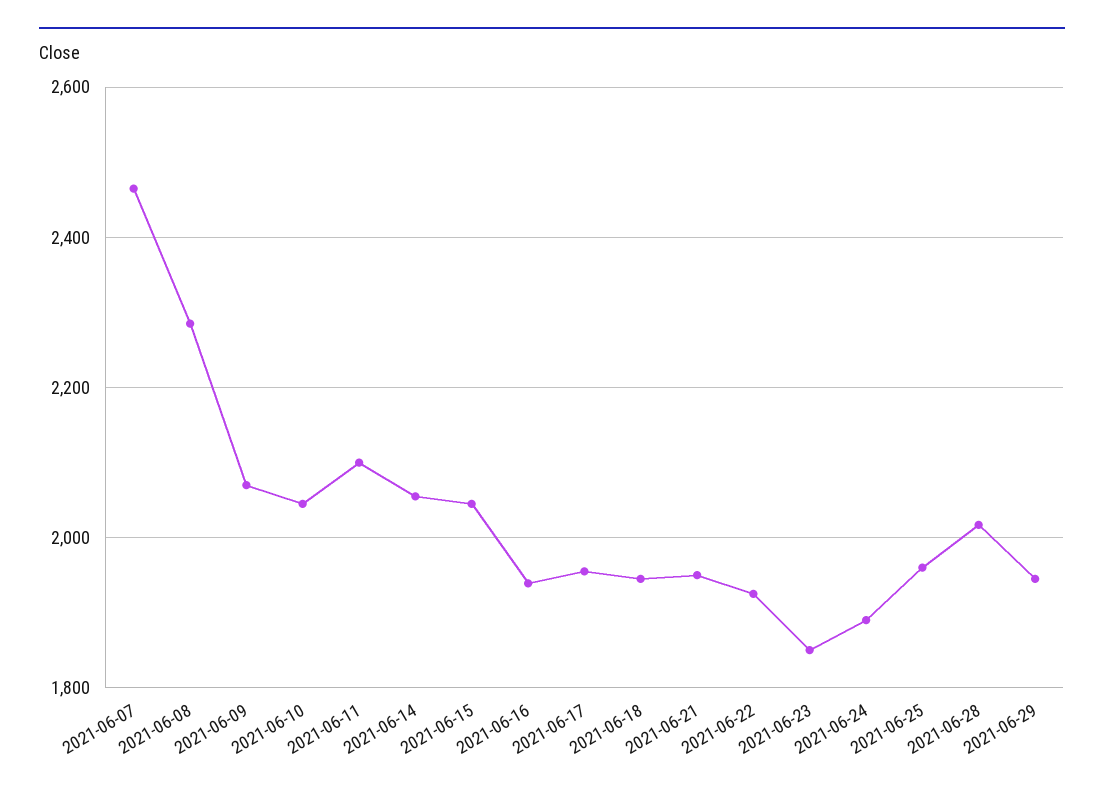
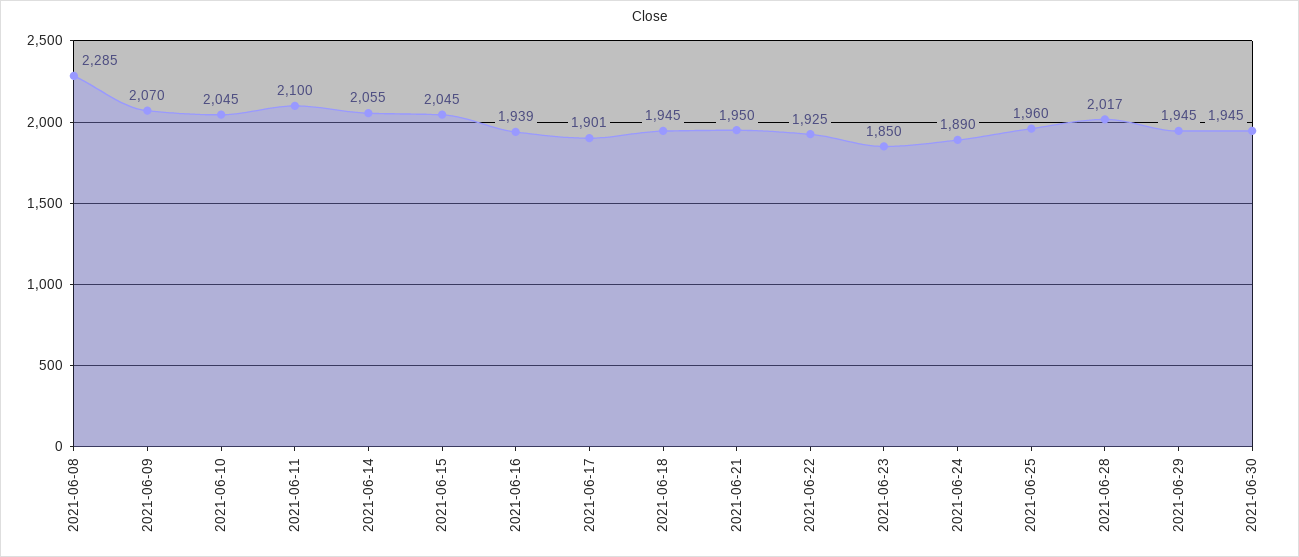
2021-06-07: 2460 -> none
2021-06-17: 1960 -> 1901
2021-06-30: none -> 1945

